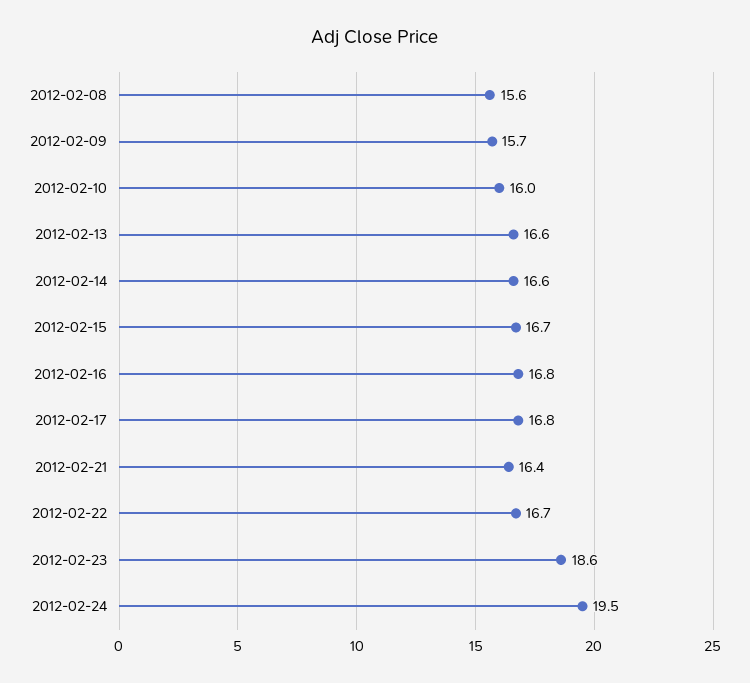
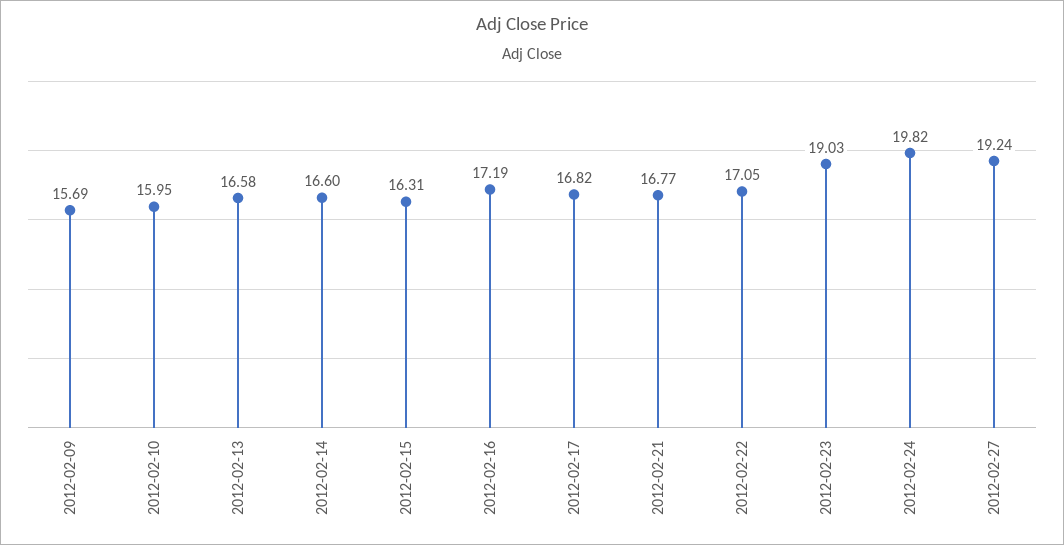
2012-02-08: 15.6 -> none
2012-02-15: 16.7 -> 16.31
2012-02-16: 16.8 -> 17.19
2012-02-21: 16.4 -> 16.77
2012-02-22: 16.7 -> 17.05
2012-02-23: 18.6 -> 19.03
2012-02-24: 19.5 -> 19.82
2012-02-27: none -> 19.24

